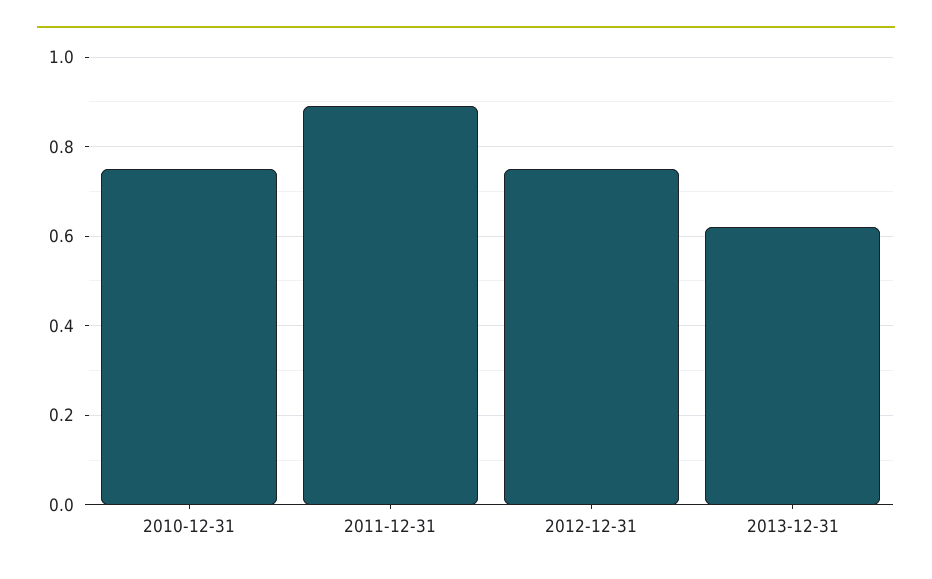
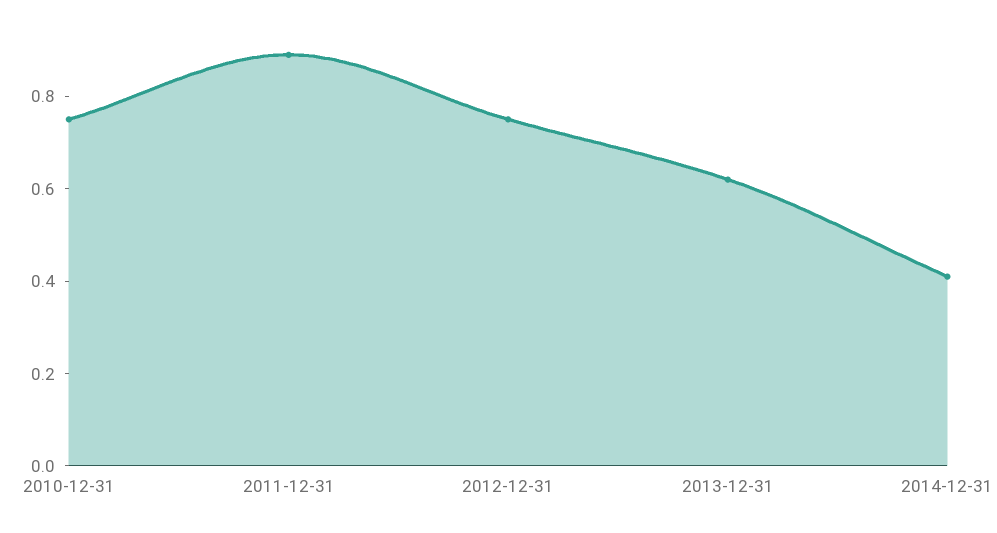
2014-12-31: none -> 0.4

